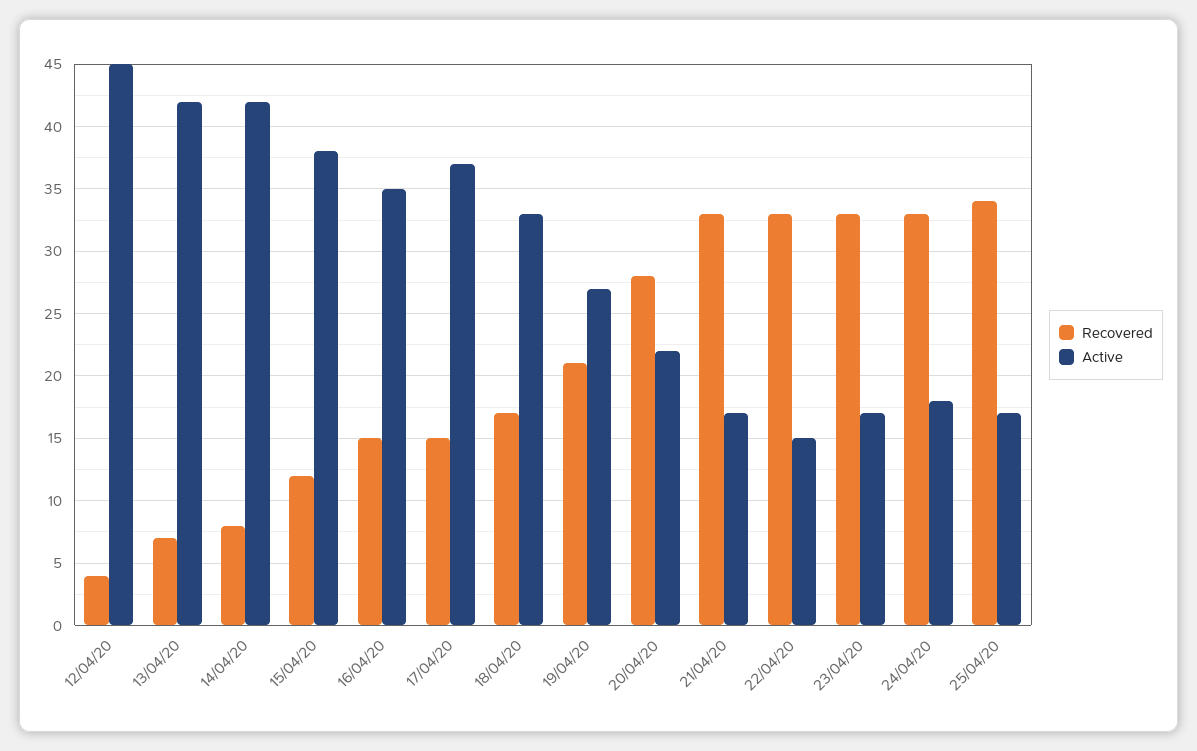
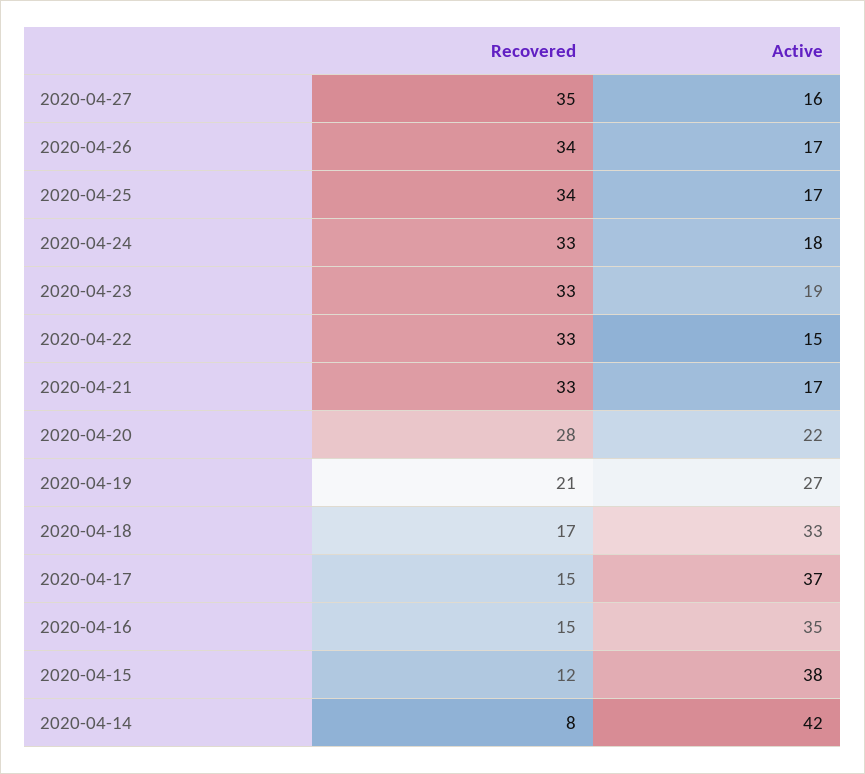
Recovered, 12/04/20: 4 -> none
Active, 12/04/20: 45 -> none
Recovered, 13/04/20: 7 -> none
Active, 13/04/20: 42 -> none
Active, 23/04/20: 17 -> 19
Recovered, 2020-04-27: none -> 35
Active, 2020-04-27: none -> 16
Recovered, 2020-04-26: none -> 34
Active, 2020-04-26: none -> 17

